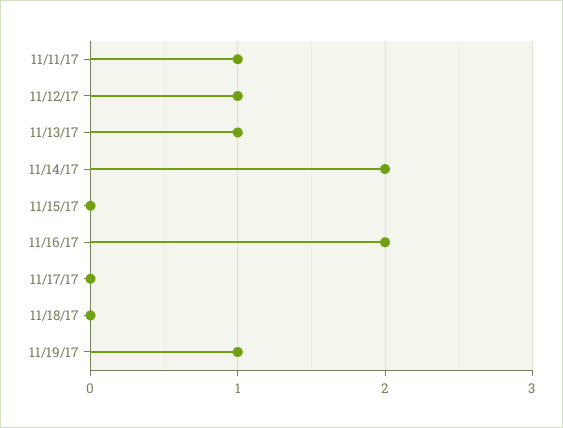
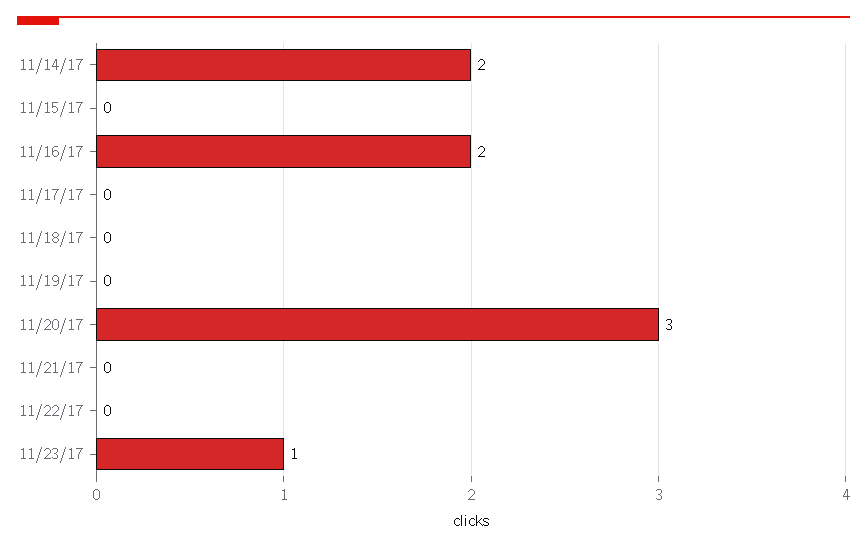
11/11/17: 1 -> none
11/12/17: 1 -> none
11/13/17: 1 -> none
11/19/17: 1 -> 0
11/20/17: none -> 3
11/21/17: none -> 0
11/22/17: none -> 0
11/23/17: none -> 1

